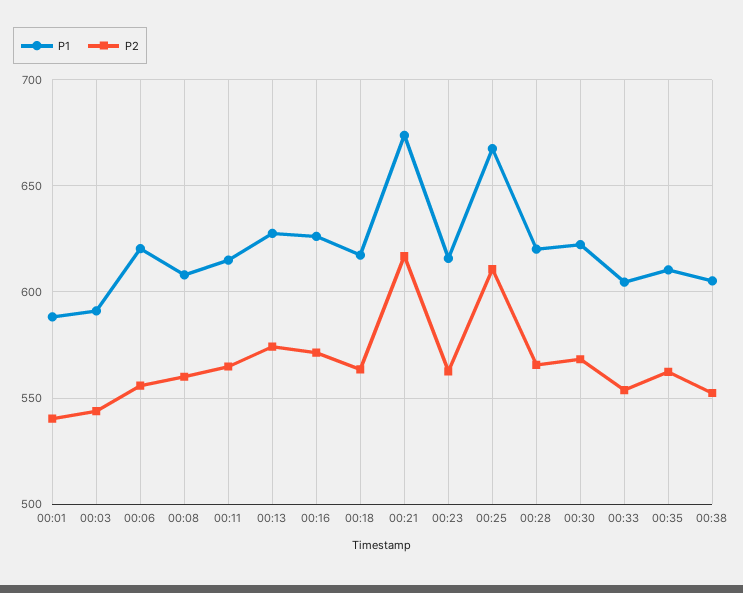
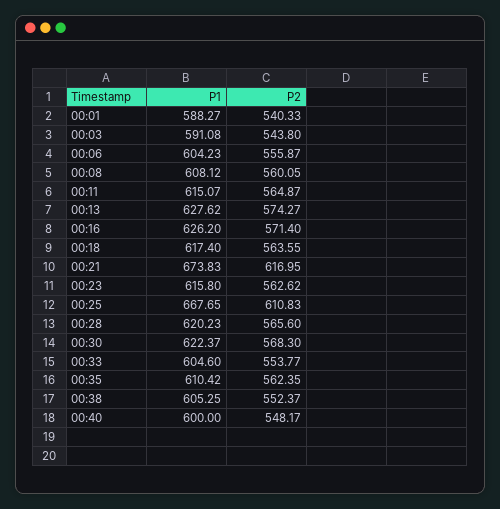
P1, 00:06: 620 -> 604.23
P1, 00:40: none -> 600
P2, 00:40: none -> 548.17

